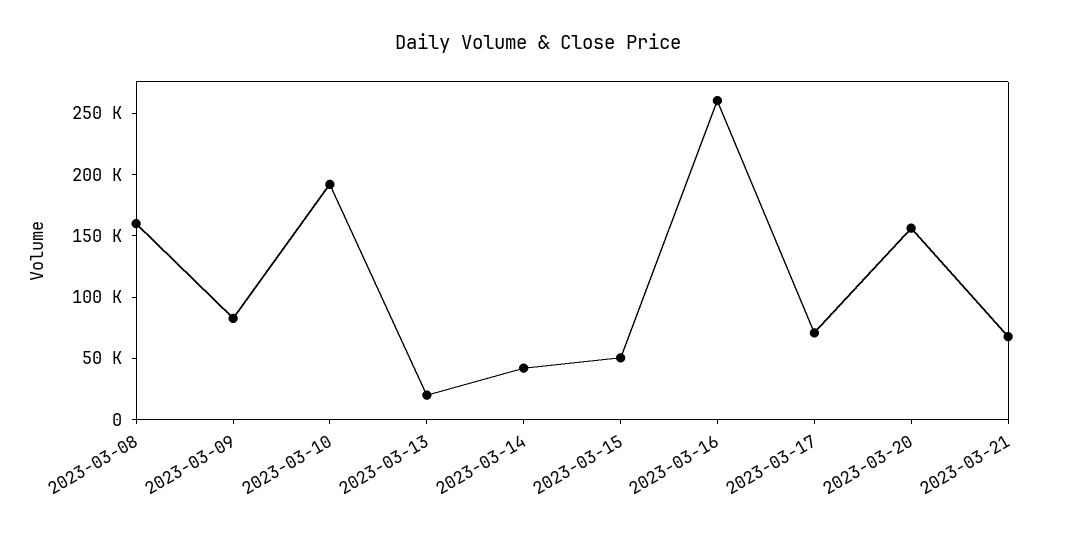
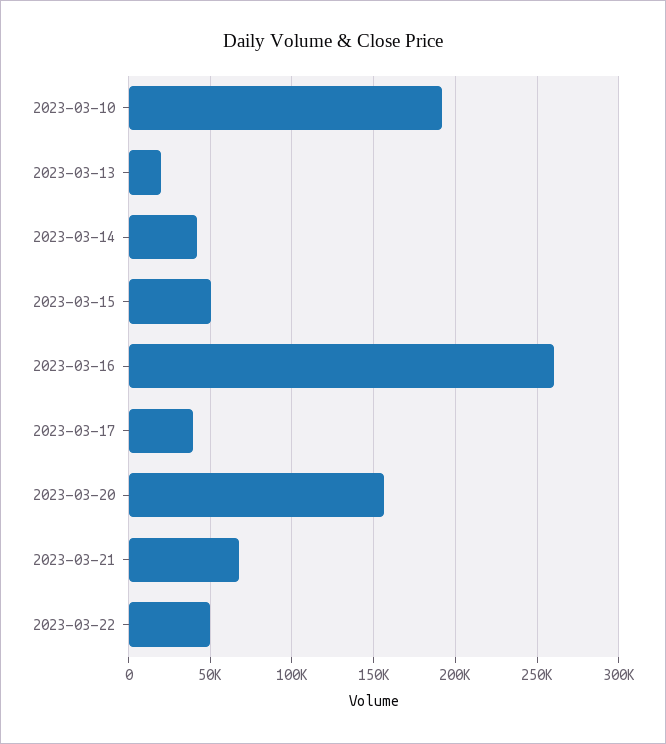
2023-03-08: 160000 -> none
2023-03-09: 80000 -> none
2023-03-17: 70000 -> 40000
2023-03-22: none -> 50000

